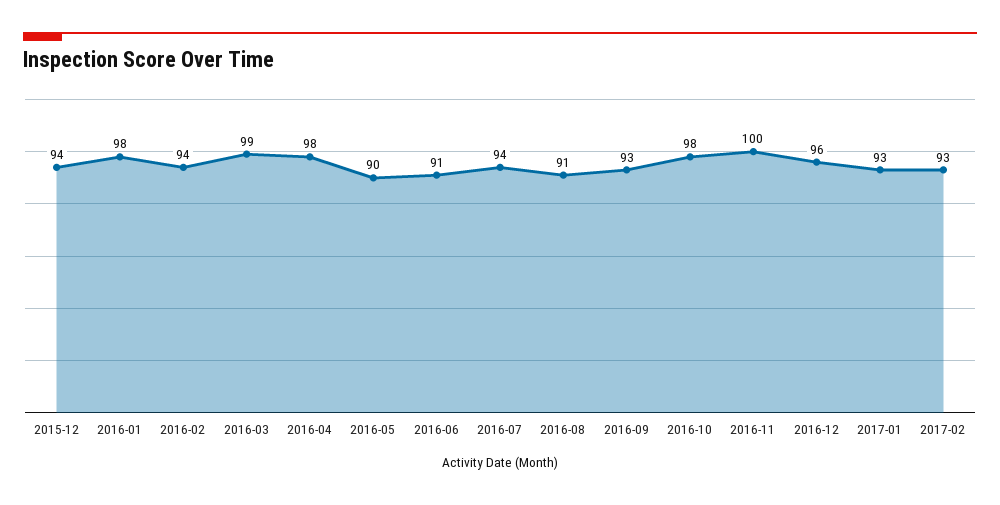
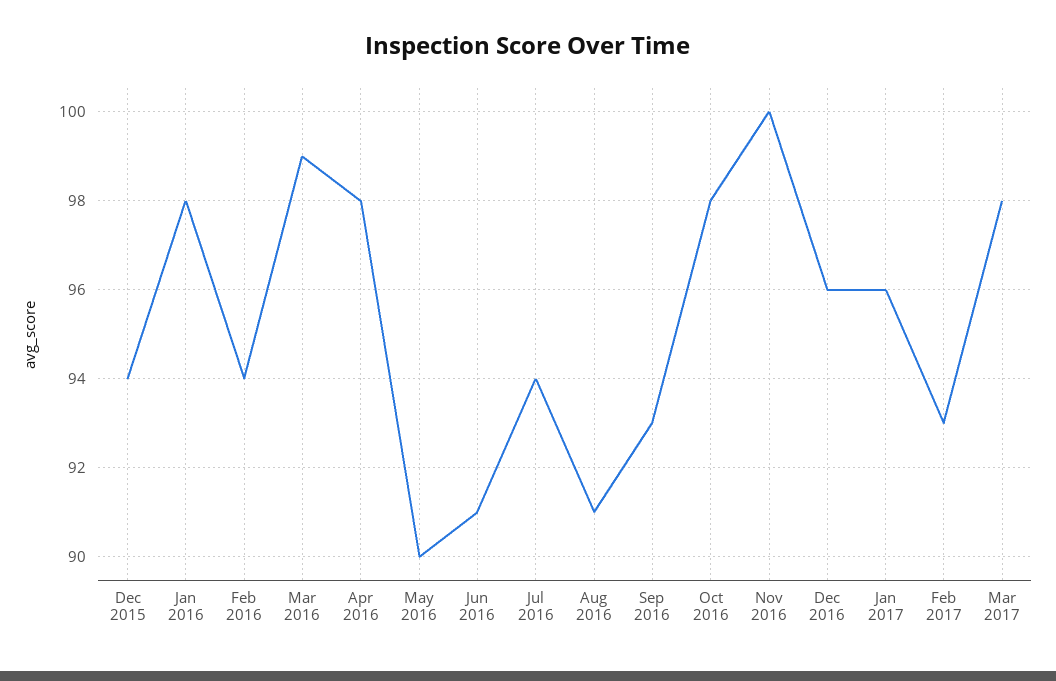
2017-01: 93 -> 96
Mar 2017: none -> 98

